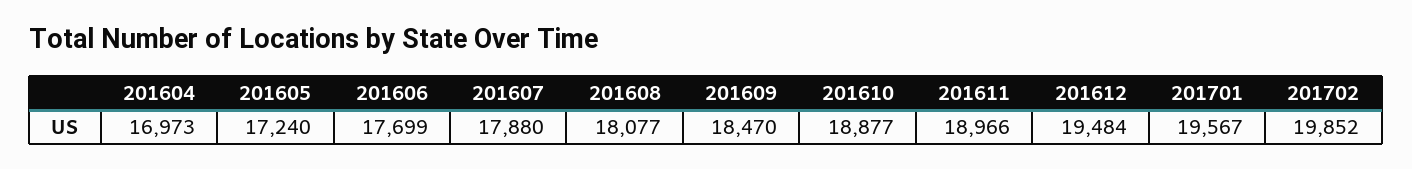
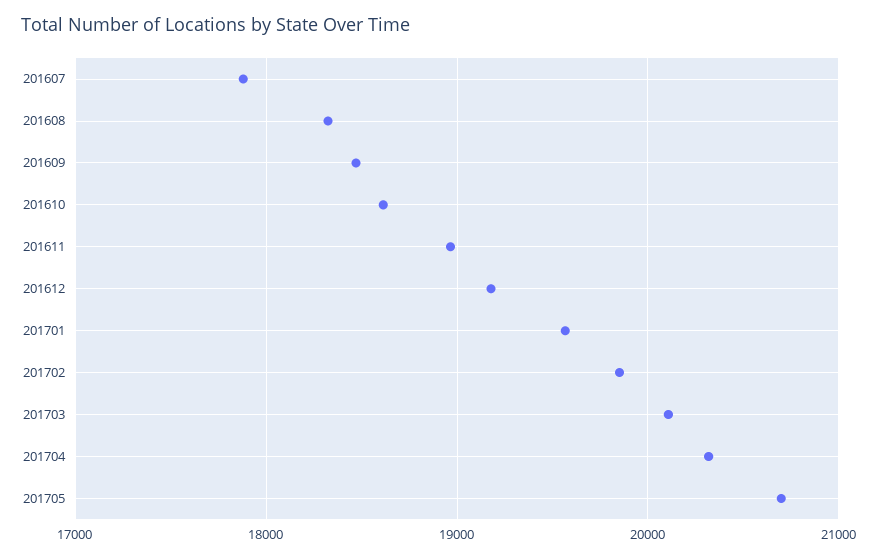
201604: 16973 -> none
201605: 17240 -> none
201606: 17699 -> none
201608: 18077 -> 18300
201610: 18877 -> 18600
201612: 19484 -> 19200
201703: none -> 20100
201704: none -> 20300
201705: none -> 20700

